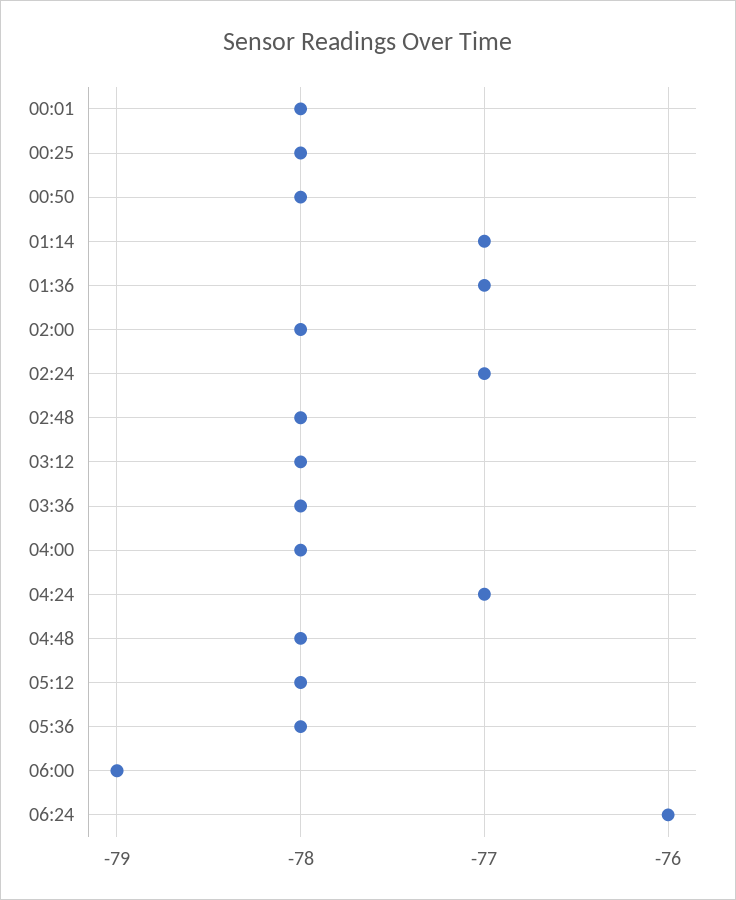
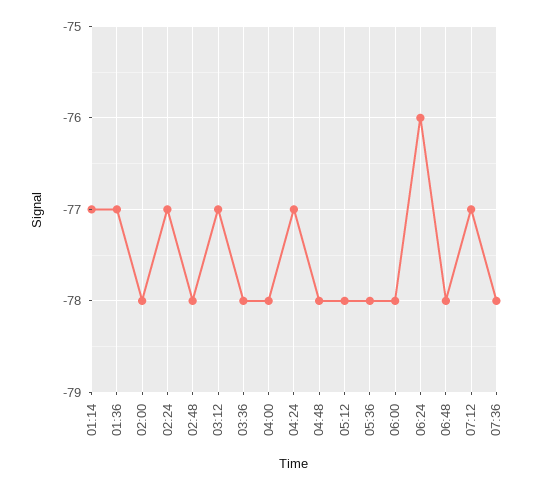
00:01: -78 -> none
00:25: -78 -> none
00:50: -78 -> none
03:12: -78 -> -77
06:00: -79 -> -78
06:48: none -> -78
07:12: none -> -77
07:36: none -> -78

